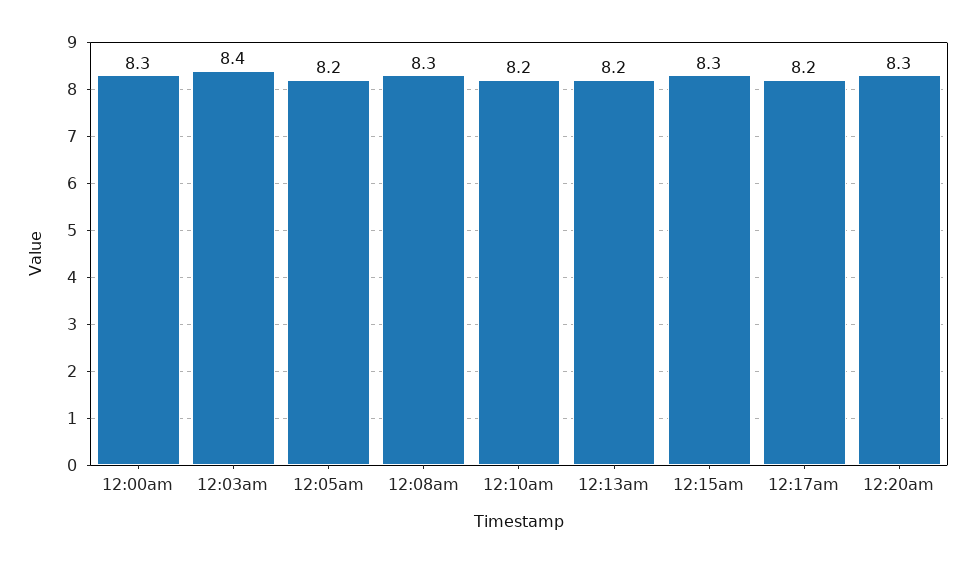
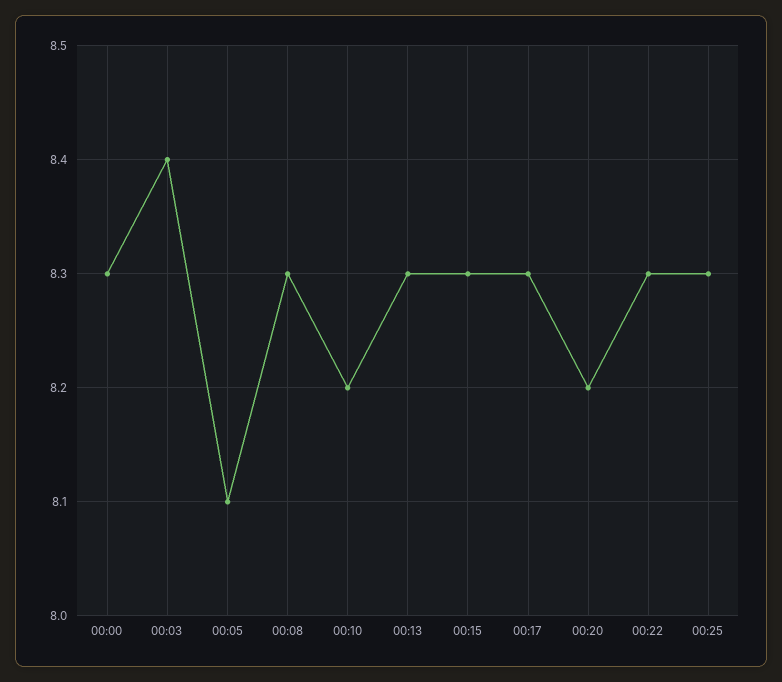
12:05am: 8.2 -> 8.1
12:13am: 8.2 -> 8.3
12:17am: 8.2 -> 8.3
12:20am: 8.3 -> 8.2
00:22: none -> 8.3
00:25: none -> 8.3

